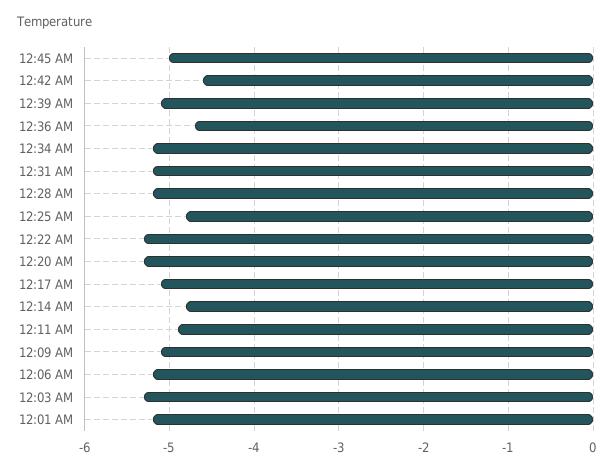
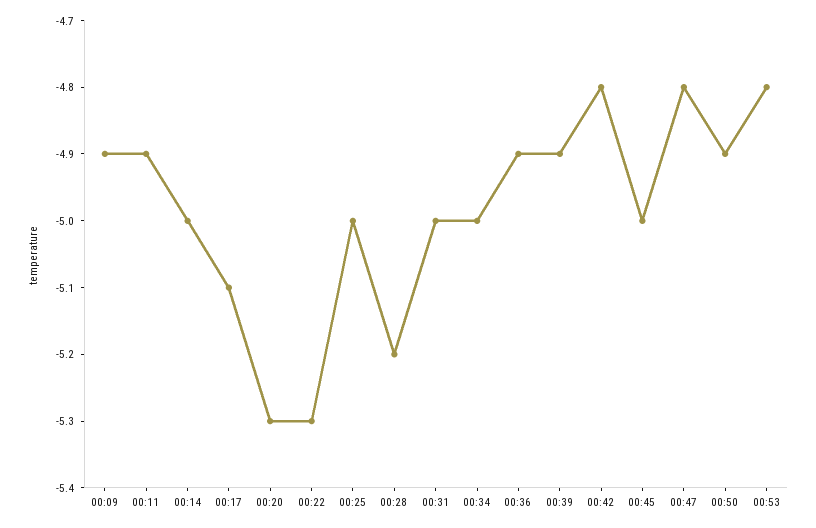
12:42 AM: -4.6 -> -4.8
12:39 AM: -5.1 -> -4.9
12:36 AM: -4.7 -> -4.9
12:34 AM: -5.2 -> -5
12:31 AM: -5.2 -> -5
12:25 AM: -4.8 -> -5
12:14 AM: -4.8 -> -5
12:09 AM: -5.1 -> -4.9
12:06 AM: -5.2 -> none
12:03 AM: -5.3 -> none
12:01 AM: -5.2 -> none
00:47: none -> -4.8
00:50: none -> -4.9
00:53: none -> -4.8

